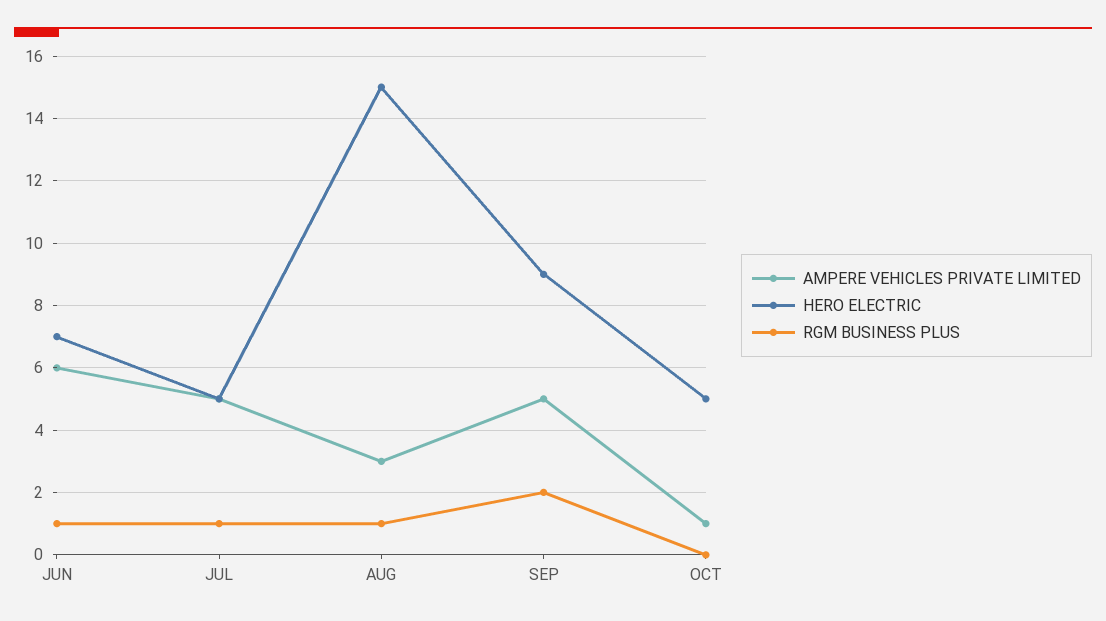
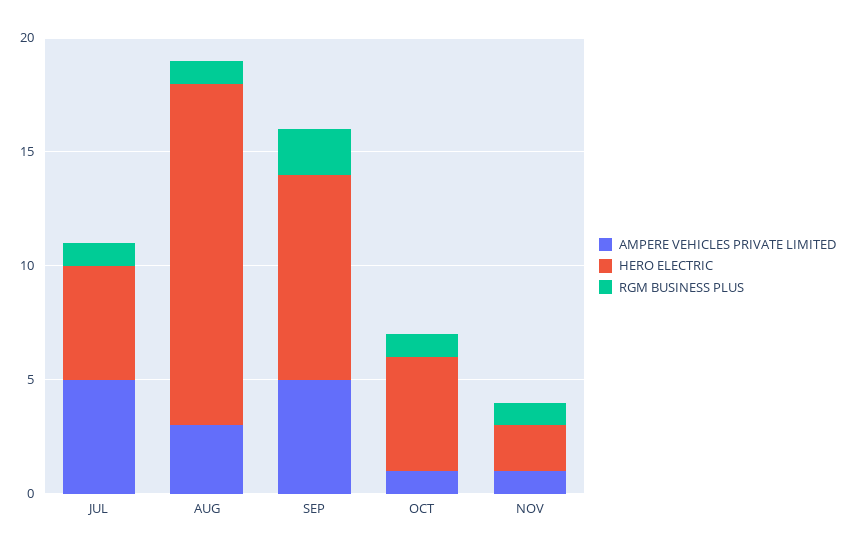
AMPERE VEHICLES PRIVATE LIMITED, JUN: 6 -> none
HERO ELECTRIC, JUN: 7 -> none
RGM BUSINESS PLUS, JUN: 1 -> none
RGM BUSINESS PLUS, OCT: 0 -> 1
AMPERE VEHICLES PRIVATE LIMITED, NOV: none -> 1
HERO ELECTRIC, NOV: none -> 2
RGM BUSINESS PLUS, NOV: none -> 1

